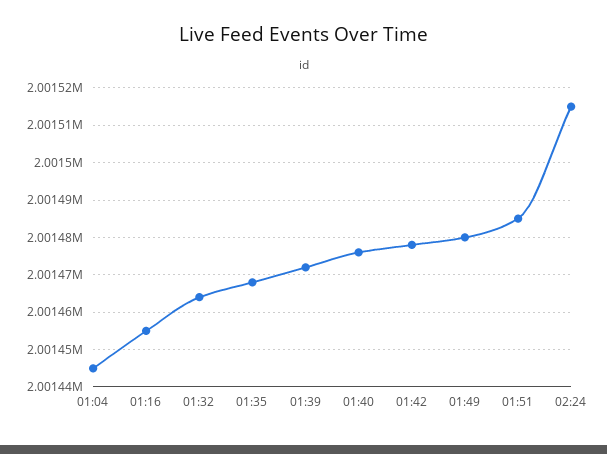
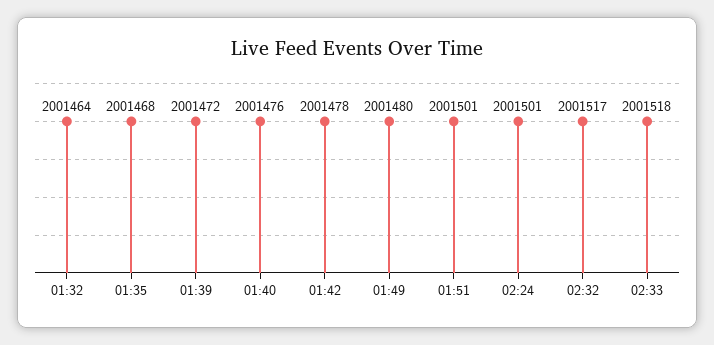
01:04: 2001445 -> none
01:16: 2001455 -> none
01:51: 2001485 -> 2001501
02:24: 2001515 -> 2001501
02:32: none -> 2001517
02:33: none -> 2001518

